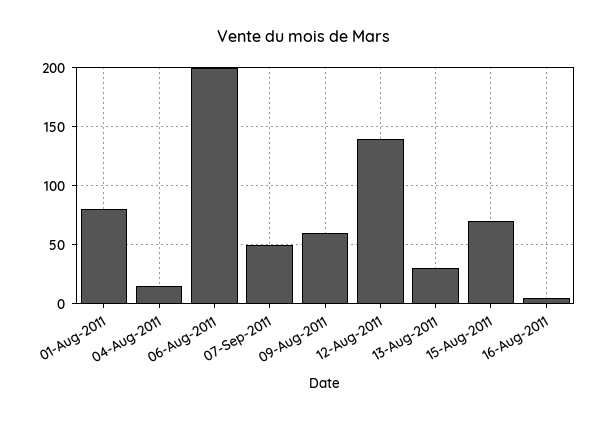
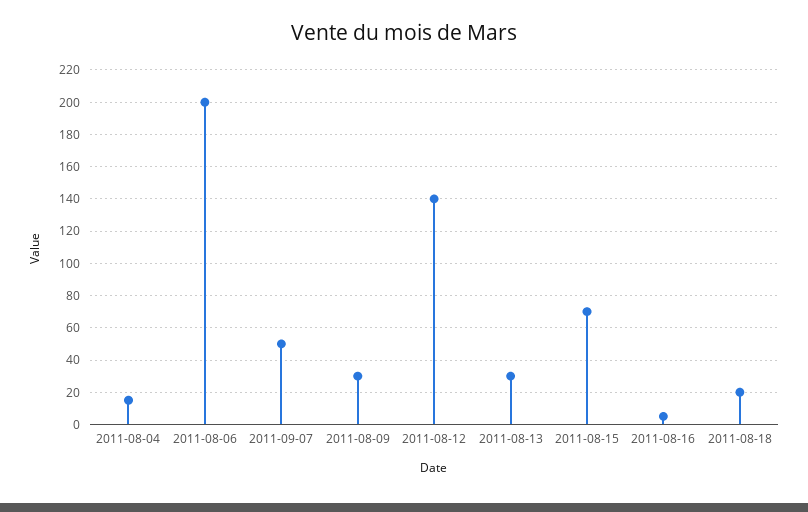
01-Aug-2011: 80 -> none
09-Aug-2011: 60 -> 30
2011-08-18: none -> 20

